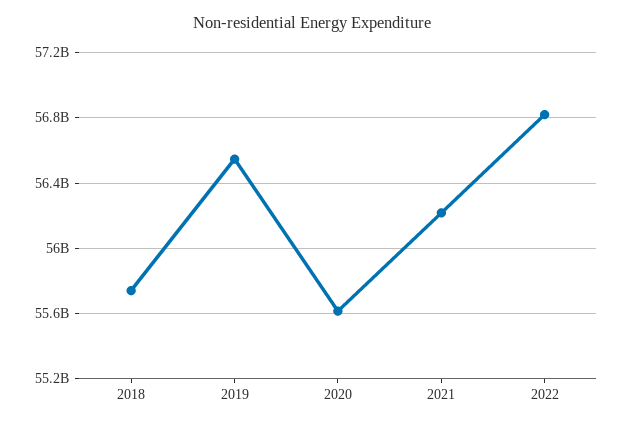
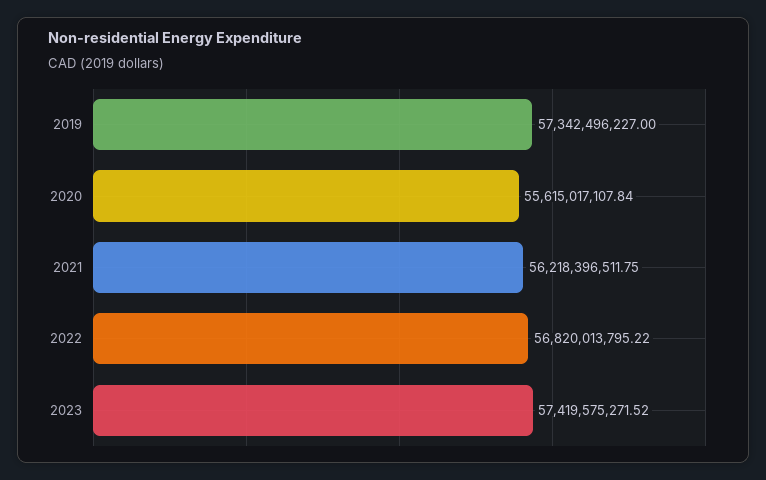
2018: 55750000000 -> none
2019: 56550000000 -> 57342496227
2023: none -> 57419575271.52

